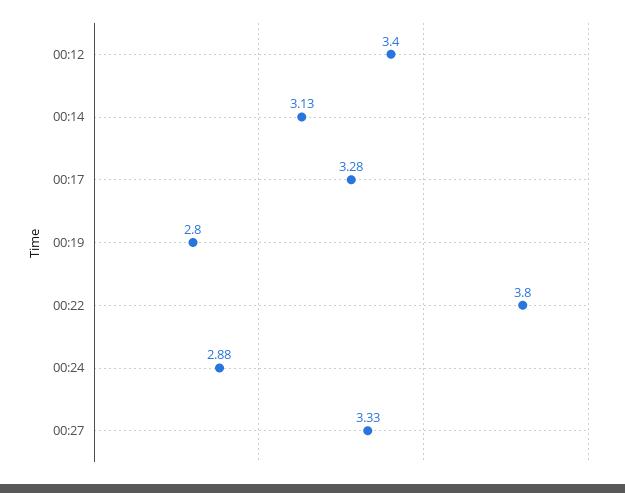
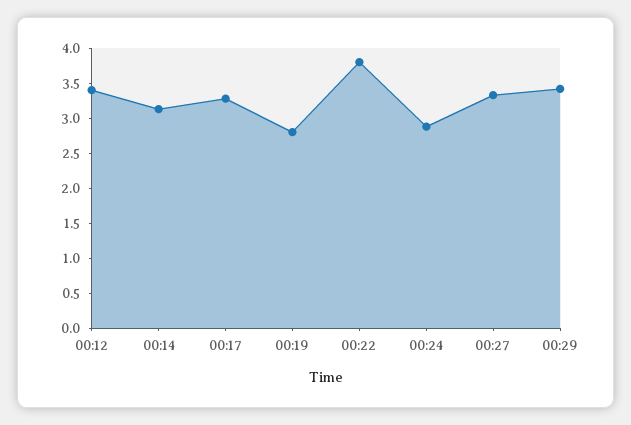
00:29: none -> 3.5

